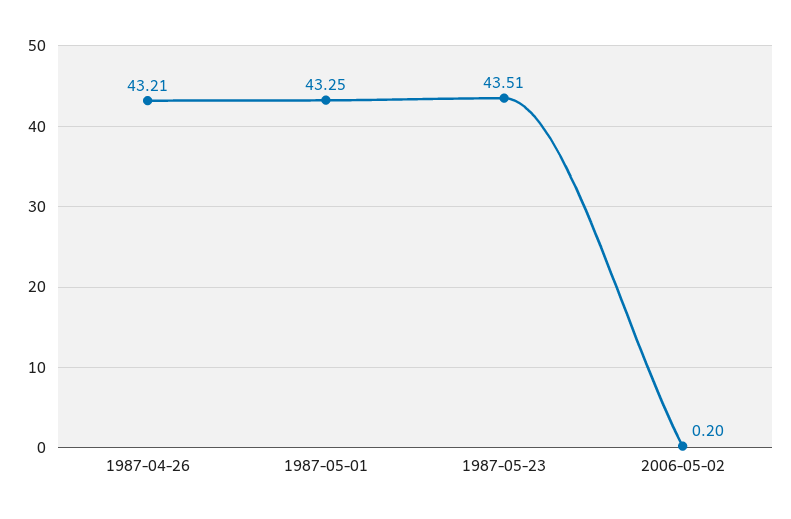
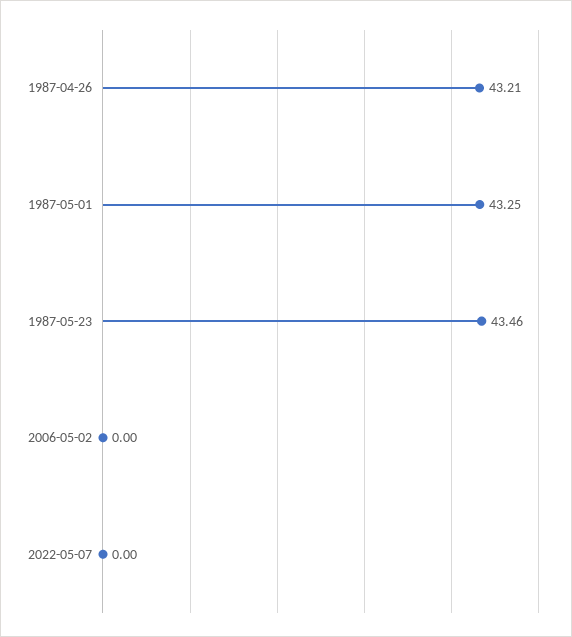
1987-05-23: 43.51 -> 43.46
2006-05-02: 0.2 -> 0
2022-05-07: none -> 0

